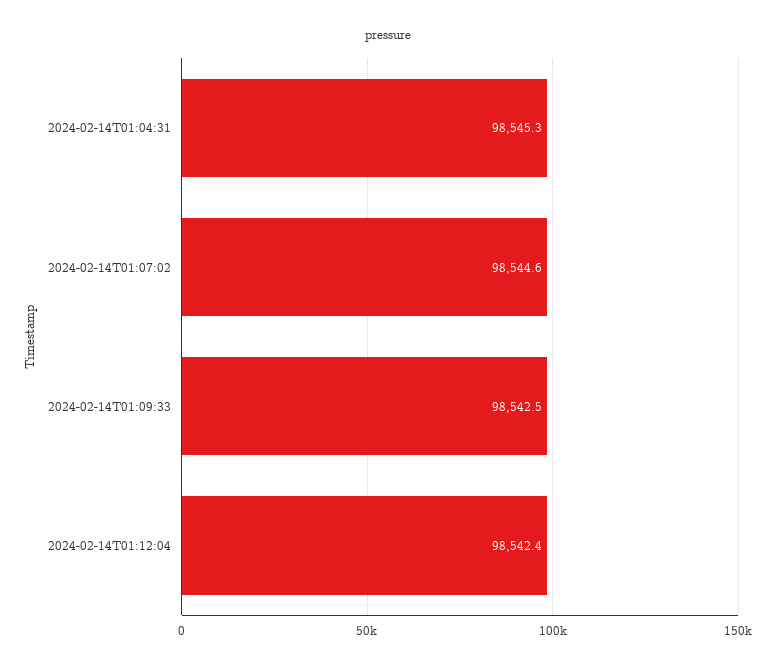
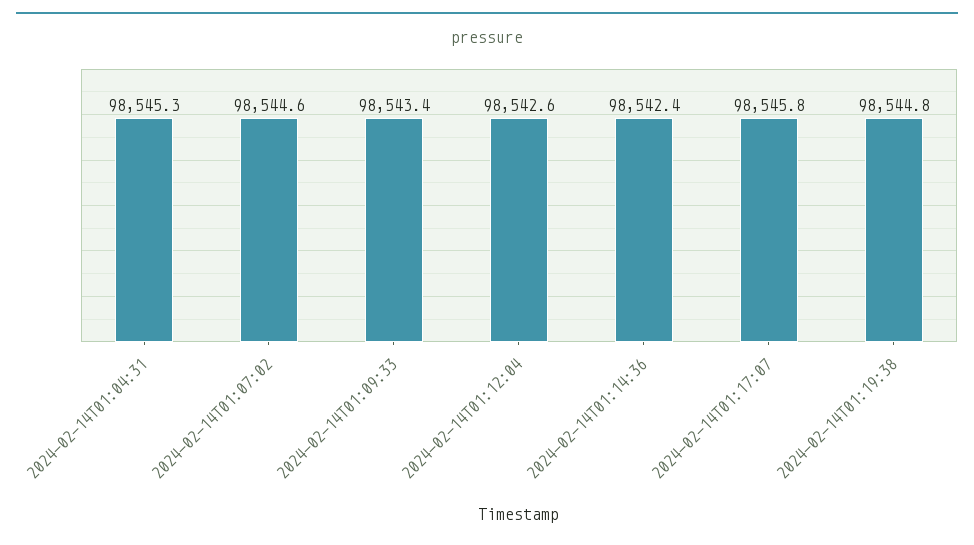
2024-02-14T01:09:33: 98542.5 -> 98543.4
2024-02-14T01:12:04: 98542.4 -> 98542.6
2024-02-14T01:14:36: none -> 98542.4
2024-02-14T01:17:07: none -> 98545.8
2024-02-14T01:19:38: none -> 98544.8

